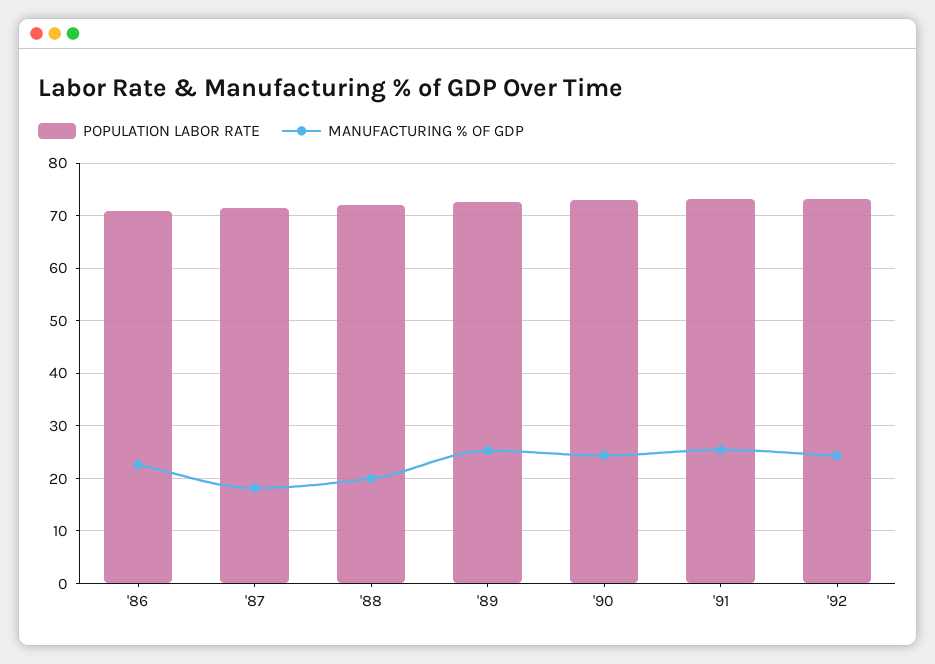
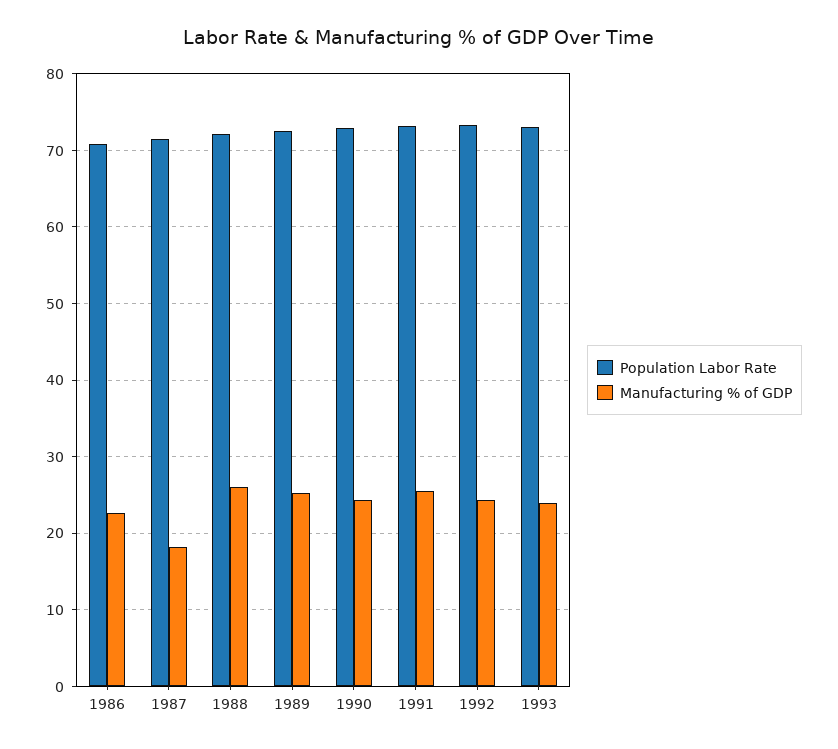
MANUFACTURING % OF GDP, '88: 20 -> 26
POPULATION LABOR RATE, 1993: none -> 73
MANUFACTURING % OF GDP, 1993: none -> 24

